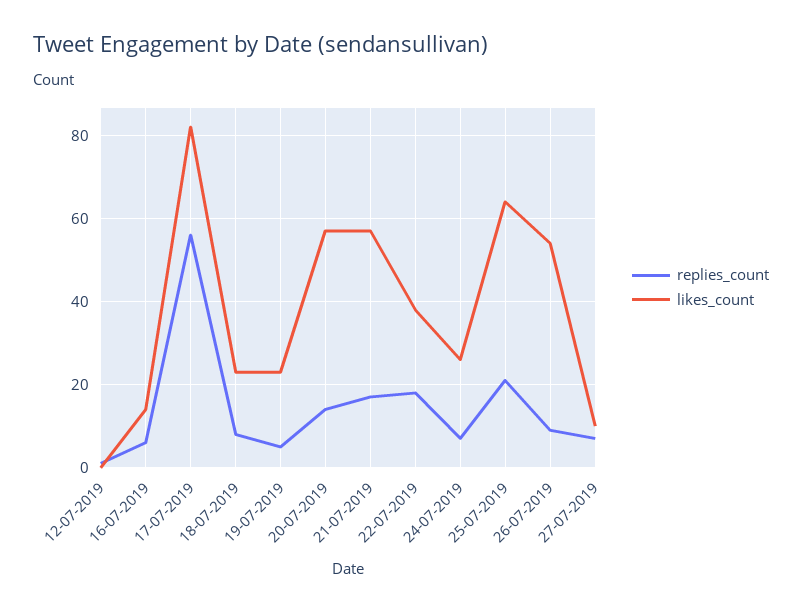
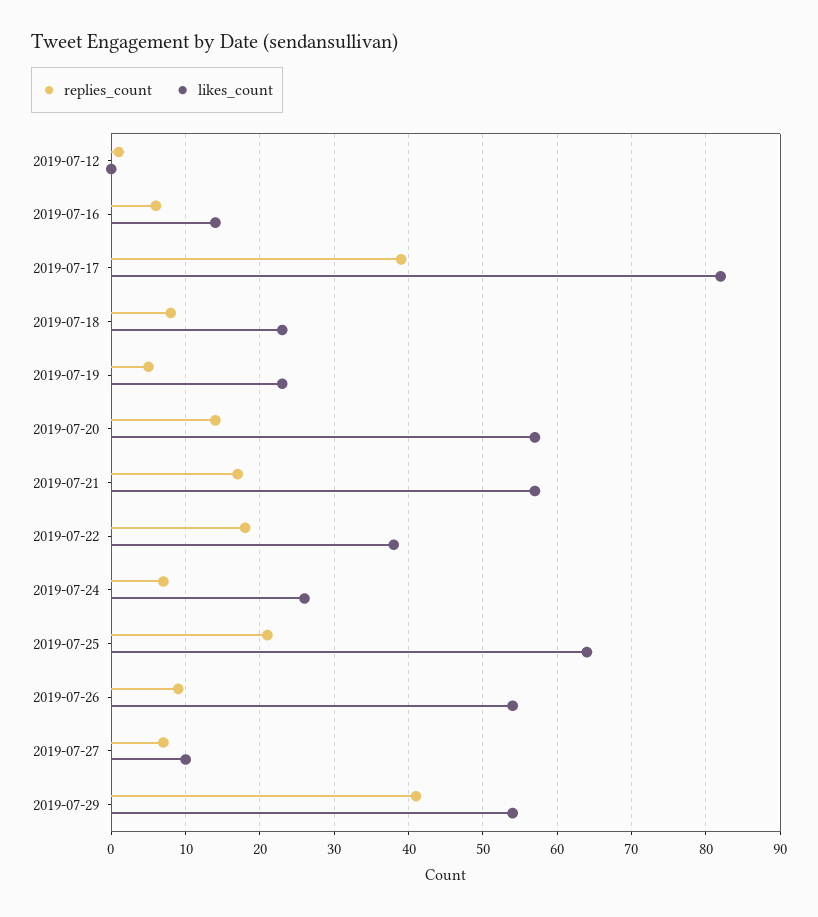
replies_count, 17-07-2019: 55 -> 39
replies_count, 2019-07-29: none -> 41
likes_count, 2019-07-29: none -> 54

